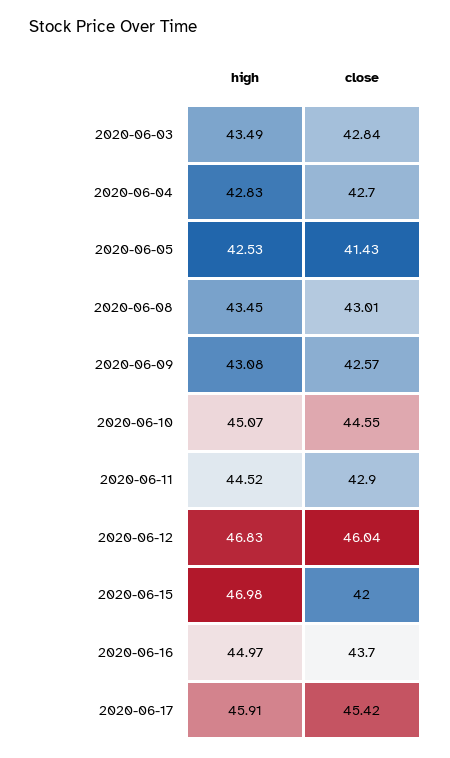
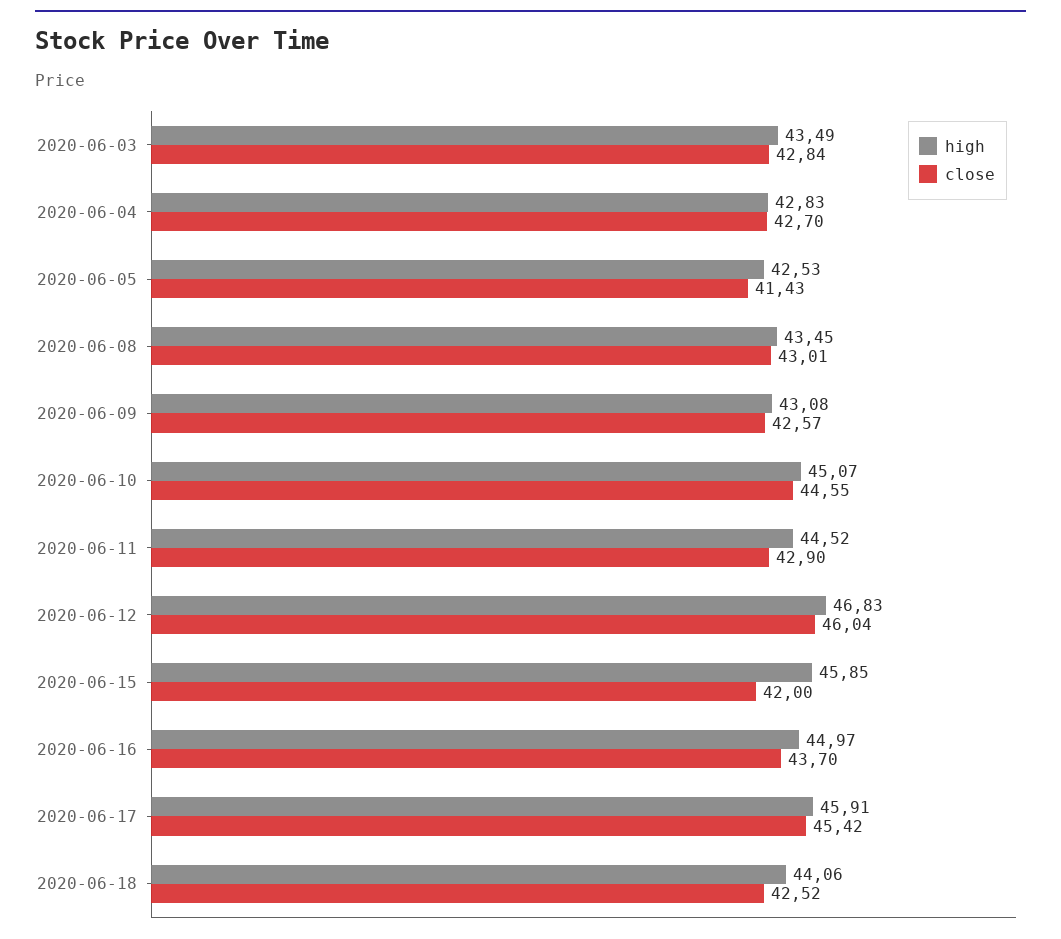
high, 2020-06-15: 46.98 -> 45.85
high, 2020-06-18: none -> 44.06
close, 2020-06-18: none -> 42.52

